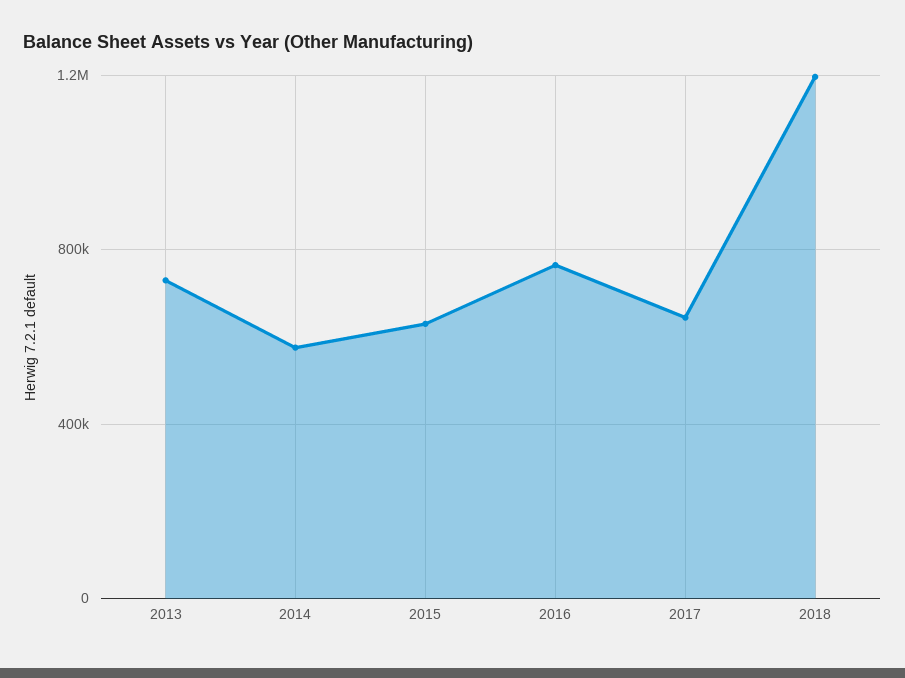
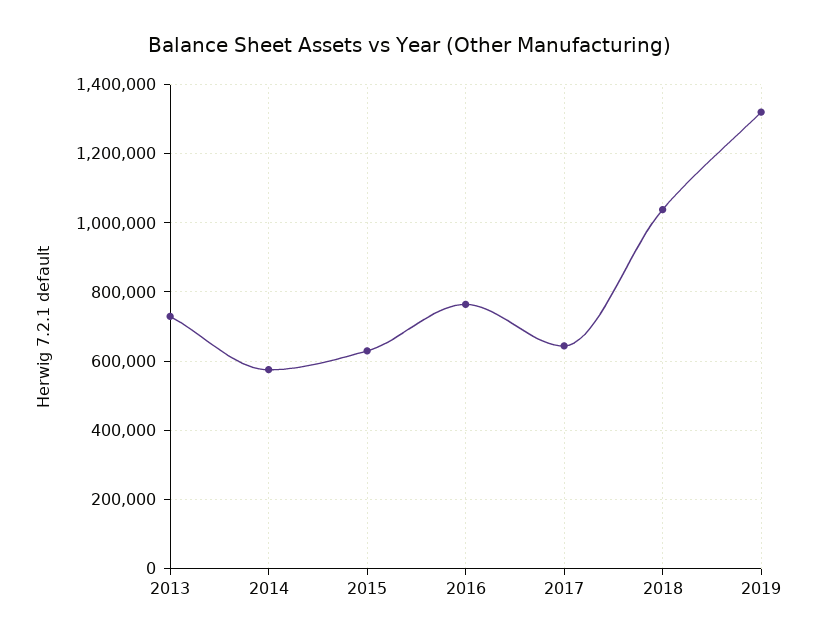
2018: 1200000 -> 1040000
2019: none -> 1320000

